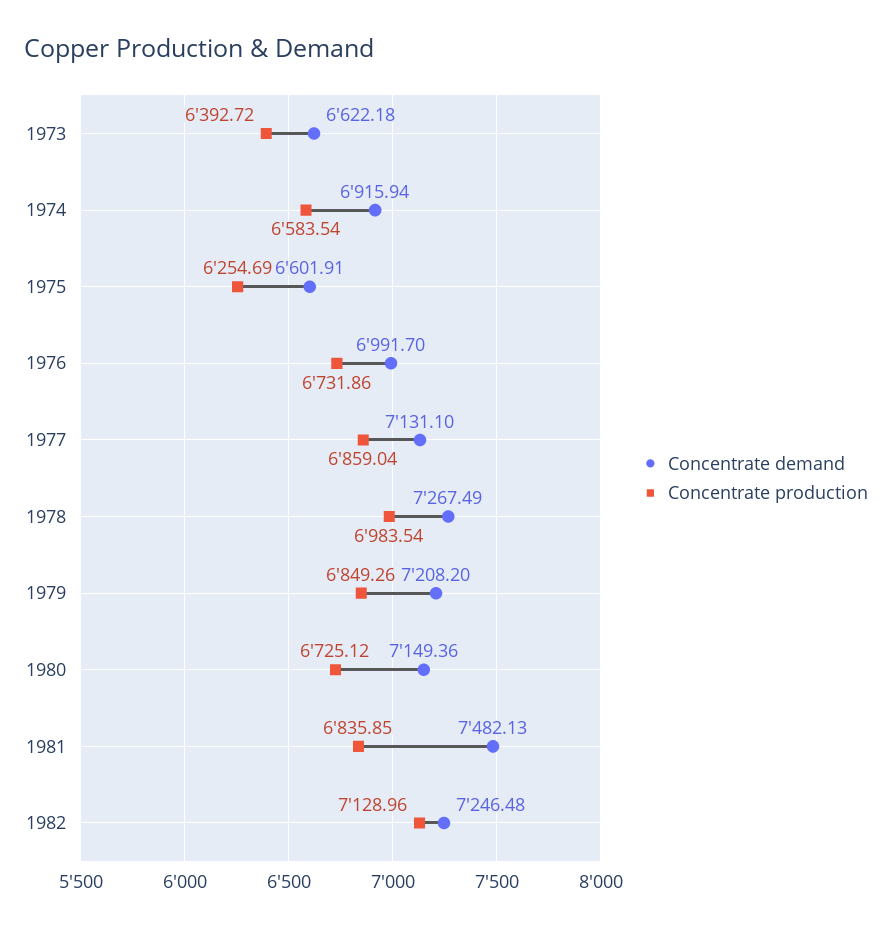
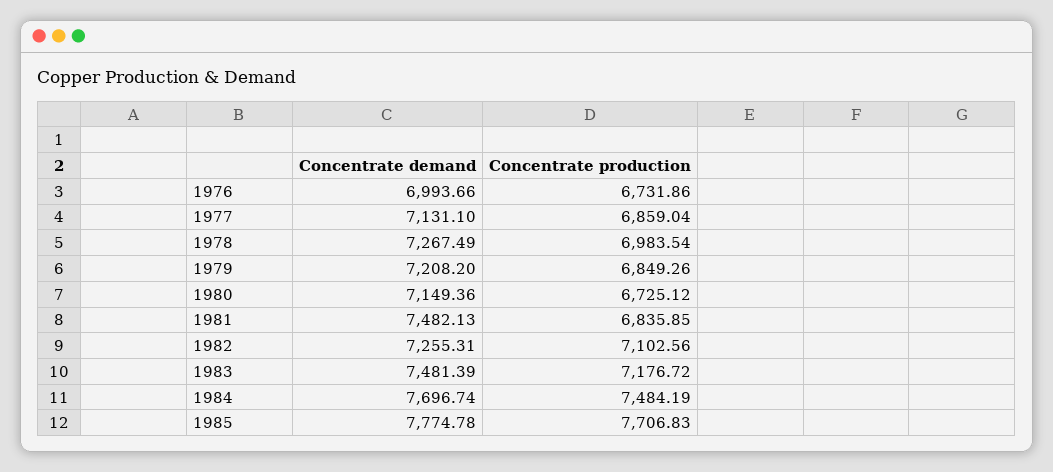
Concentrate demand, 1973: 6622.18 -> none
Concentrate production, 1973: 6392.72 -> none
Concentrate demand, 1974: 6915.94 -> none
Concentrate production, 1974: 6583.54 -> none
Concentrate demand, 1975: 6601.91 -> none
Concentrate production, 1975: 6254.69 -> none
Concentrate demand, 1976: 6991.7 -> 6993.66
Concentrate demand, 1982: 7246.48 -> 7255.31
Concentrate production, 1982: 7128.96 -> 7102.56
Concentrate demand, 1983: none -> 7481.39
Concentrate production, 1983: none -> 7176.72
Concentrate demand, 1984: none -> 7696.74
Concentrate production, 1984: none -> 7484.19
Concentrate demand, 1985: none -> 7774.78
Concentrate production, 1985: none -> 7706.83

